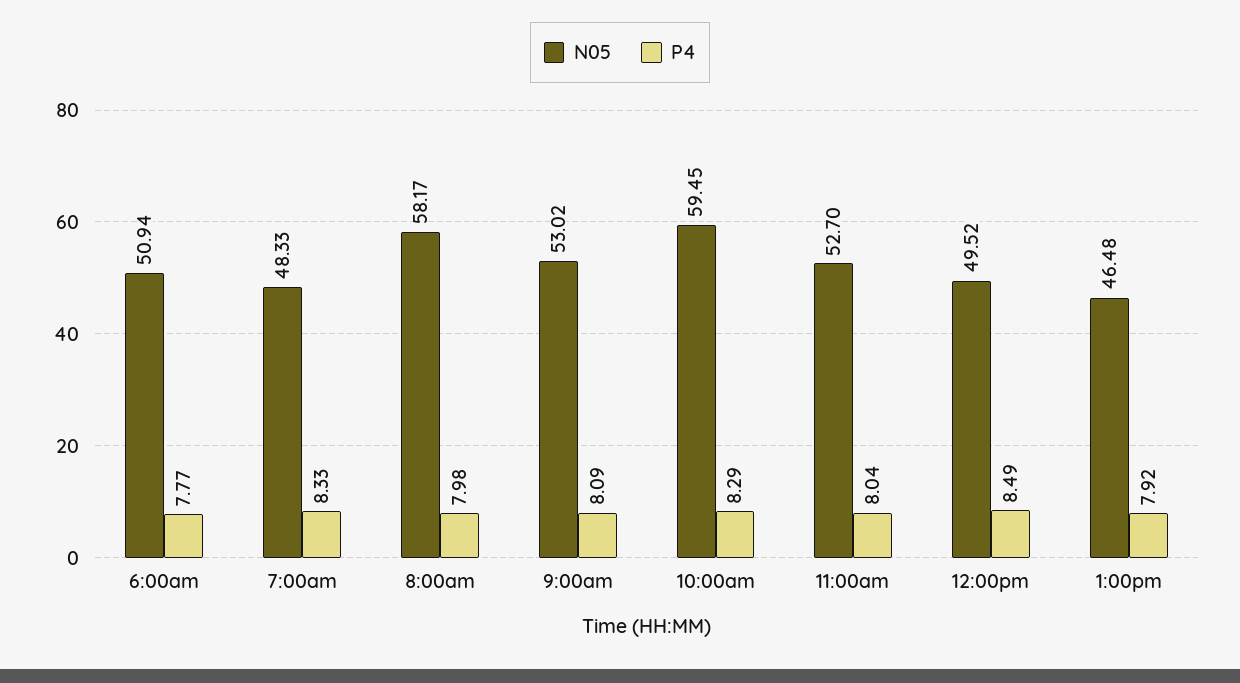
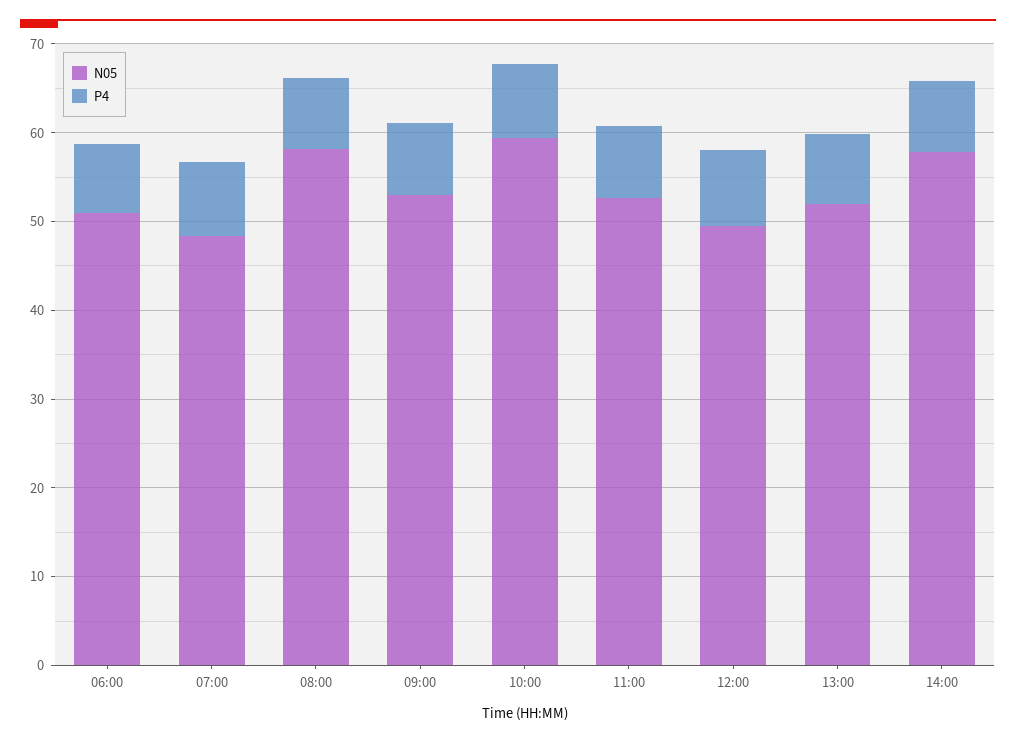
N05, 1:00pm: 46.48 -> 52
N05, 14:00: none -> 58
P4, 14:00: none -> 8

